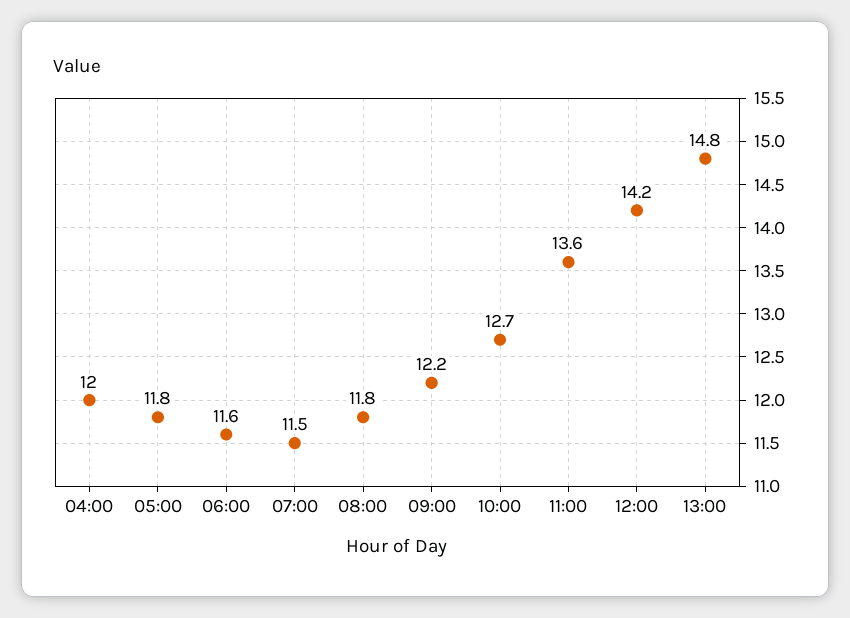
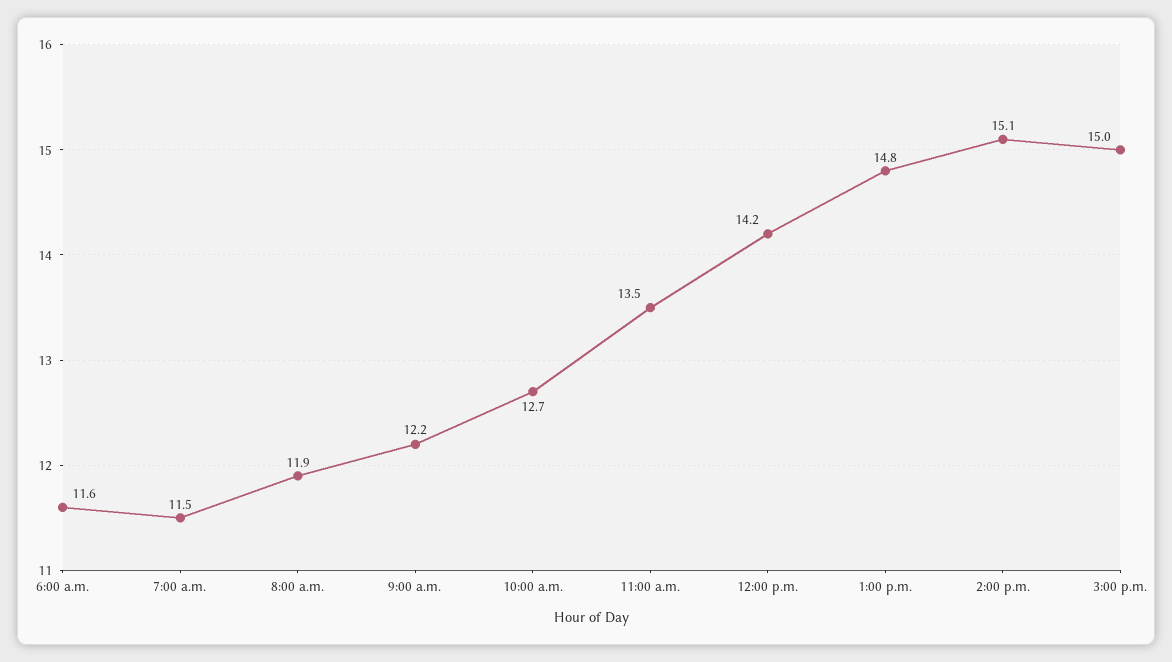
04:00: 12 -> none
05:00: 11.8 -> none
08:00: 11.8 -> 11.9
11:00: 13.6 -> 13.5
2:00 p.m.: none -> 15.1
3:00 p.m.: none -> 15

